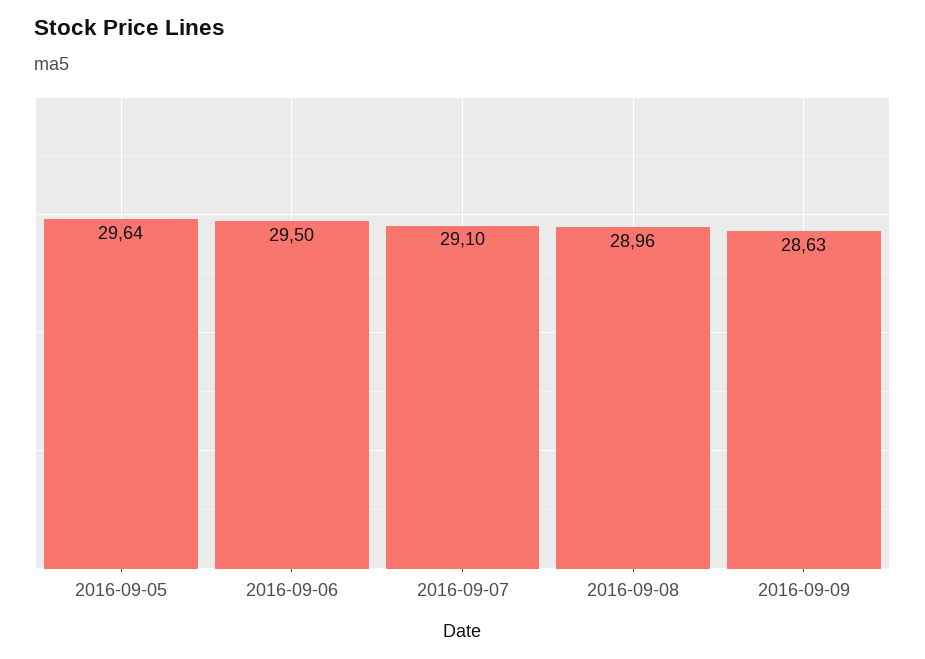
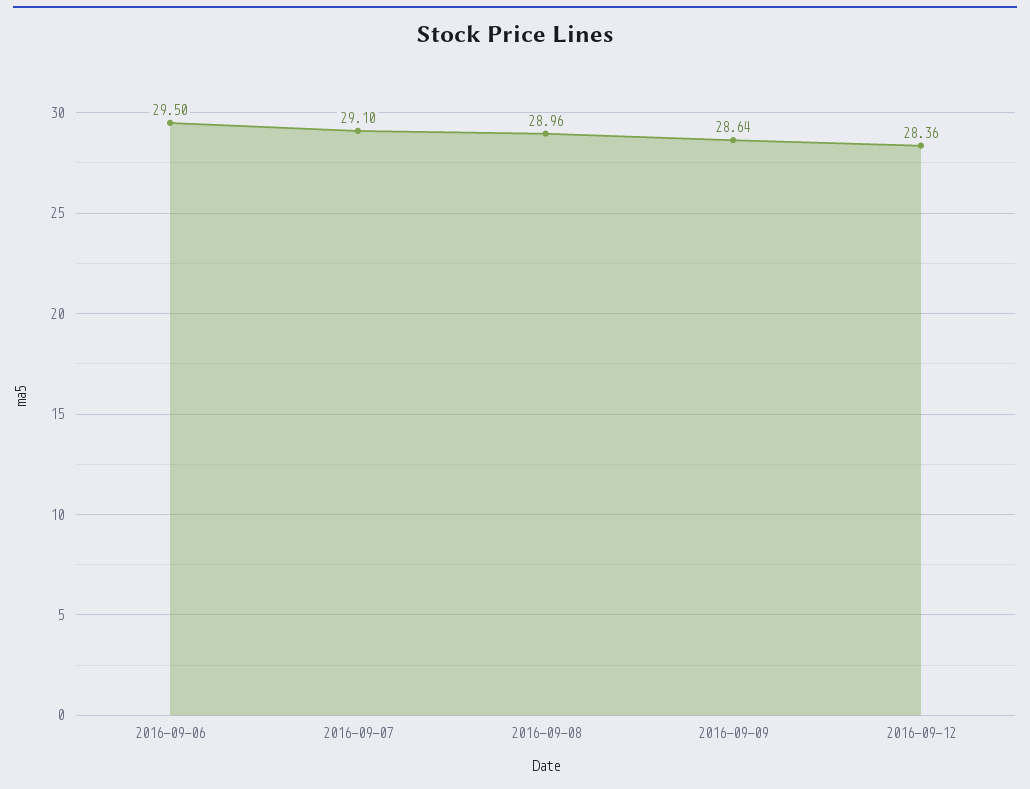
2016-09-05: 29.64 -> none
2016-09-09: 28.63 -> 28.64
2016-09-12: none -> 28.36

